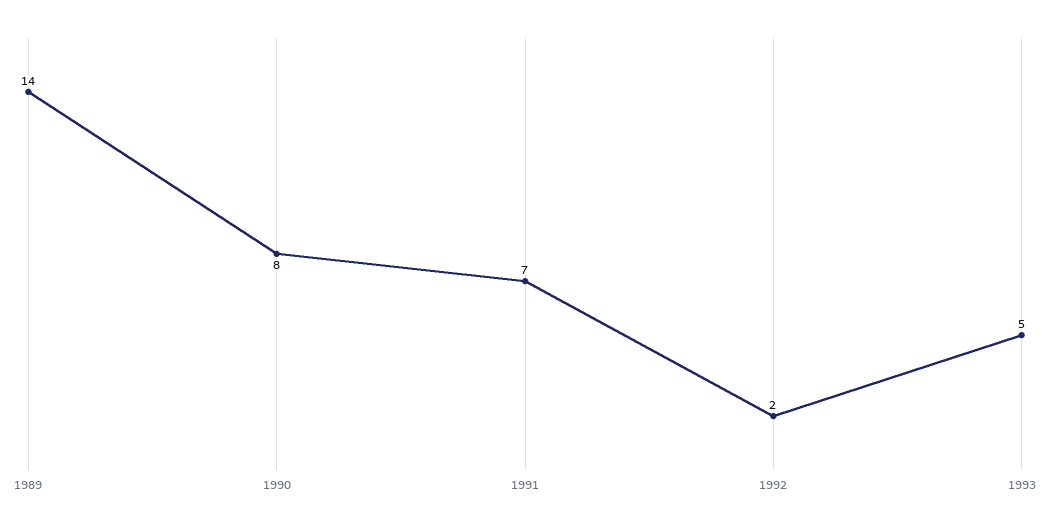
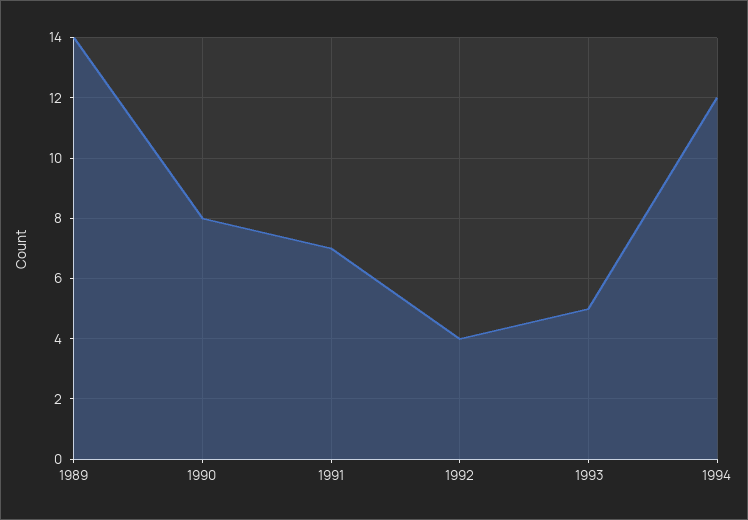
1992: 2 -> 4
1994: none -> 12

